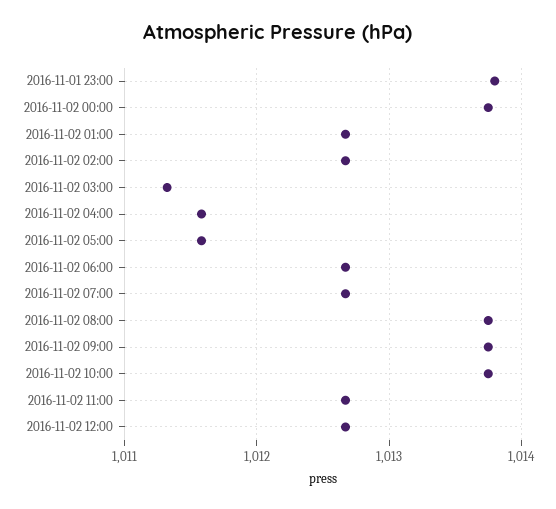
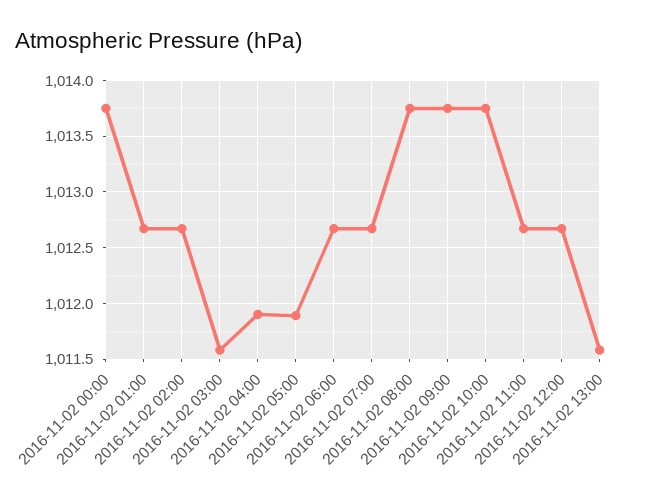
2016-11-01 23:00: 1013.8 -> none
2016-11-02 03:00: 1011.3 -> 1011.6
2016-11-02 04:00: 1011.6 -> 1011.9
2016-11-02 05:00: 1011.6 -> 1011.9
2016-11-02 13:00: none -> 1011.6

